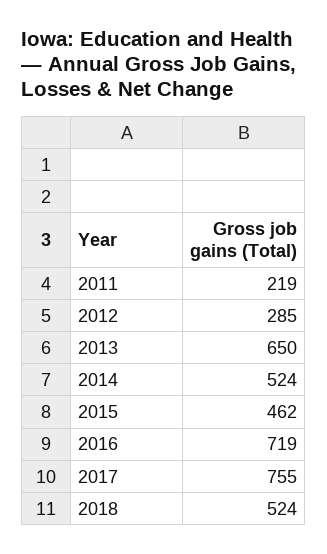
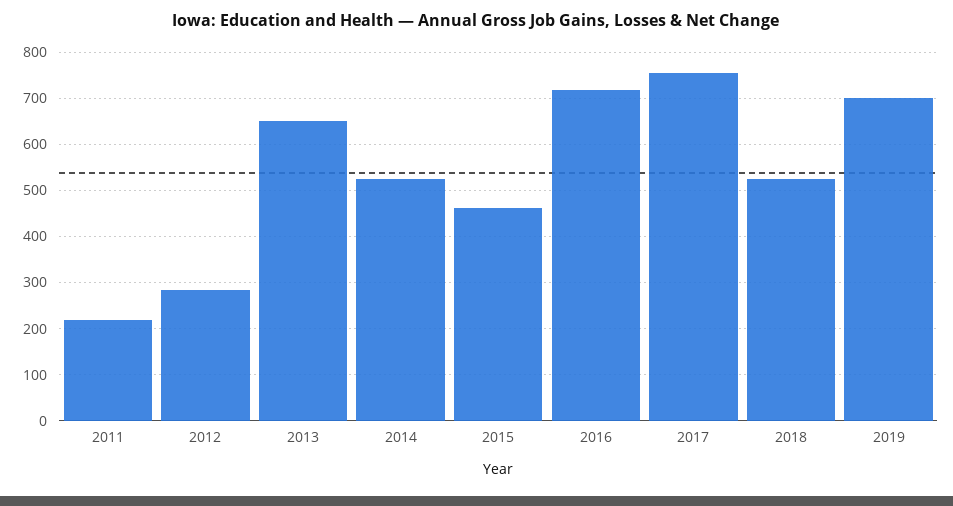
2019: none -> 700

